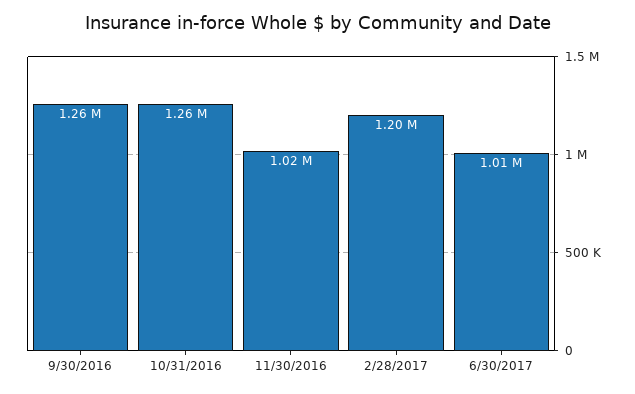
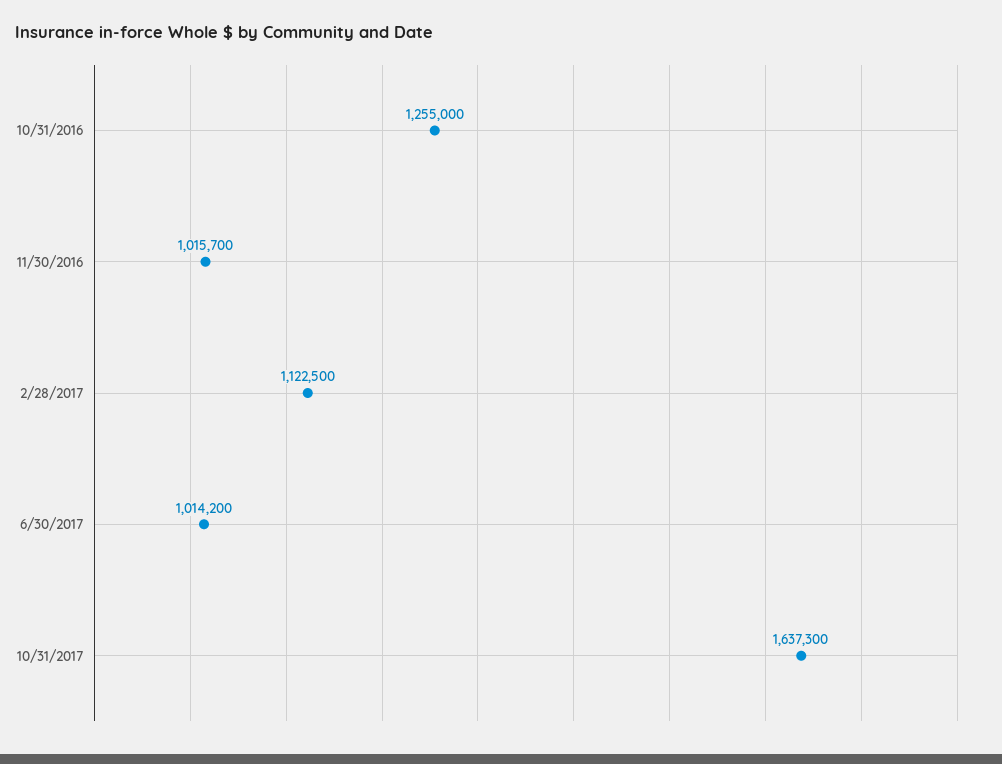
9/30/2016: 1260000 -> none
2/28/2017: 1200000 -> 1122500
10/31/2017: none -> 1637300

